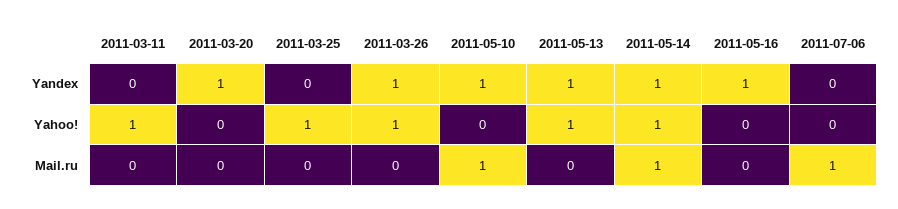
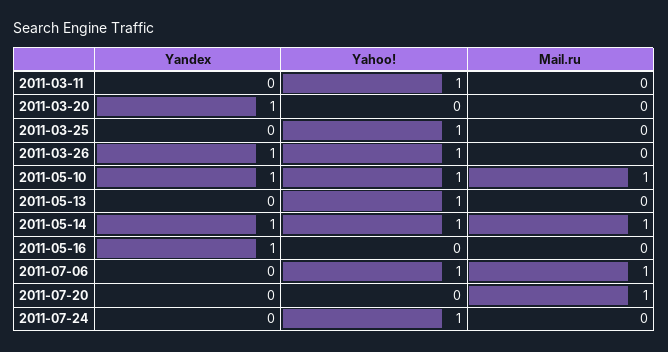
2011-05-13, Yandex: 1 -> 0
2011-05-10, Yahoo!: 0 -> 1
2011-07-06, Yahoo!: 0 -> 1
2011-07-20, Yandex: none -> 0
2011-07-20, Yahoo!: none -> 0
2011-07-20, Mail.ru: none -> 1
2011-07-24, Yandex: none -> 0
2011-07-24, Yahoo!: none -> 1
2011-07-24, Mail.ru: none -> 0

